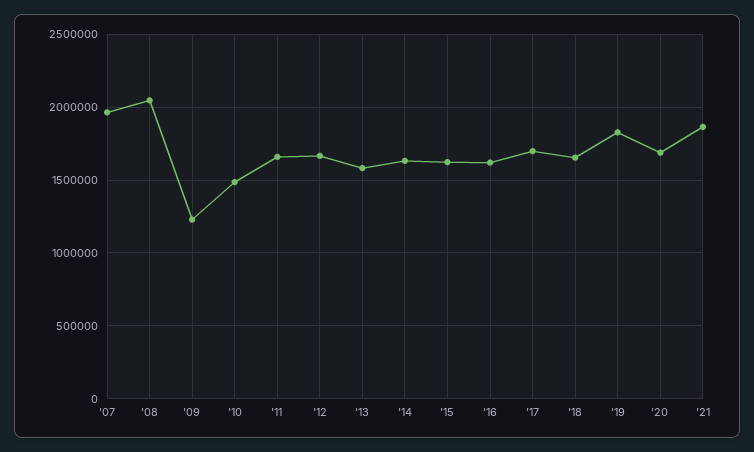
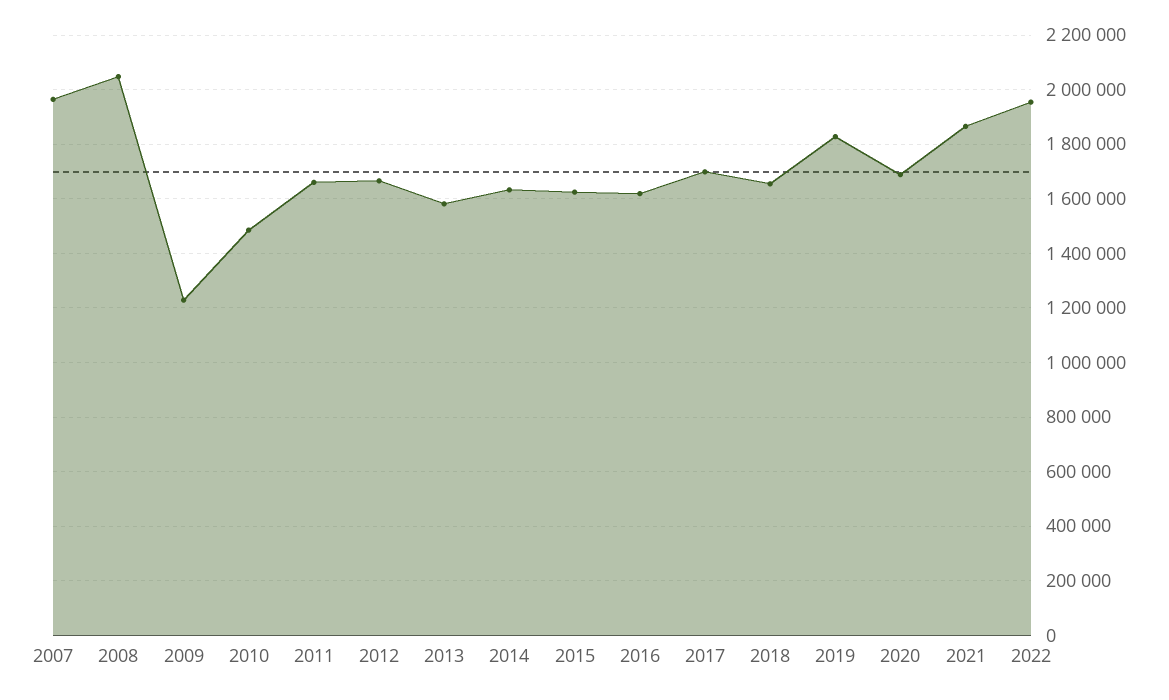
2022: none -> 1950000

